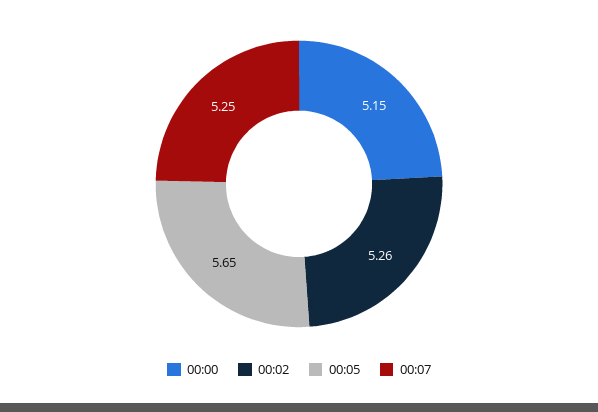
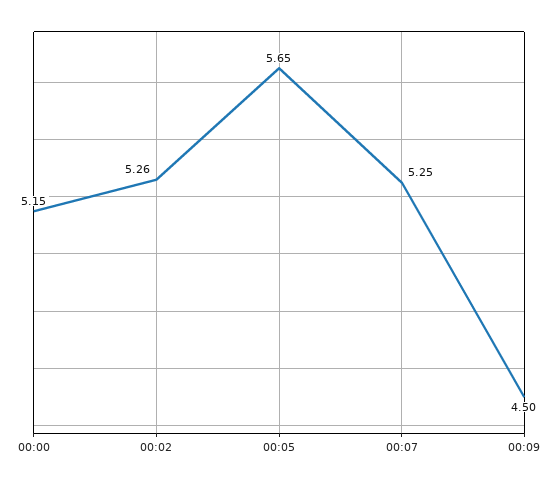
00:09: none -> 4.5

